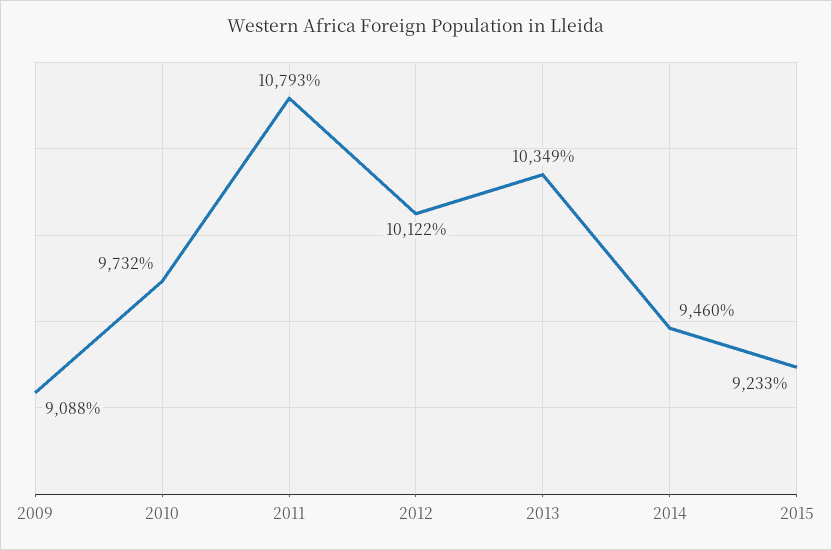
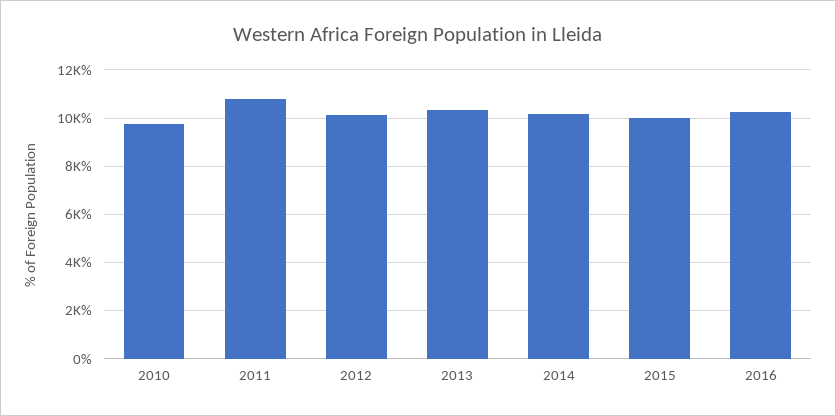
2009: 9088 -> none
2014: 9460 -> 10250
2015: 9233 -> 10000
2016: none -> 10250

